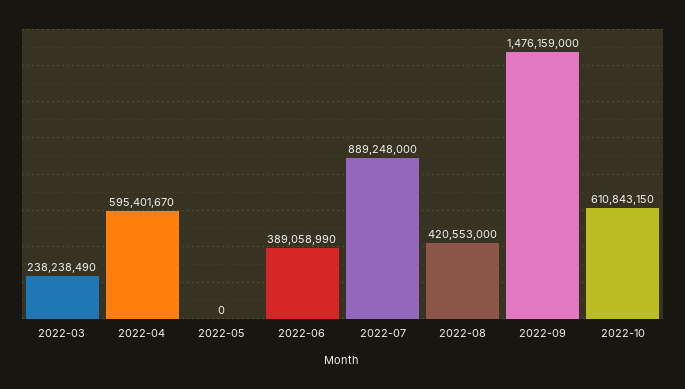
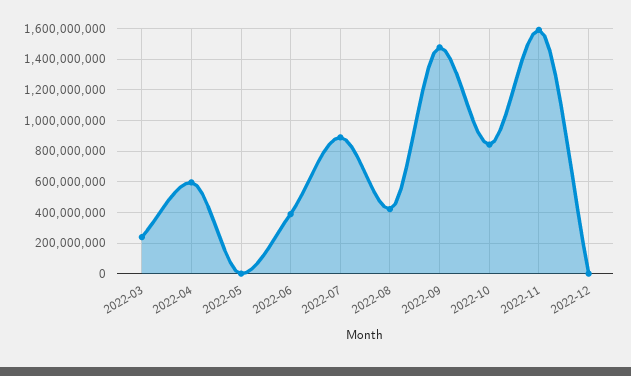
2022-10: 610843150 -> 850000000
2022-11: none -> 1600000000
2022-12: none -> 0

